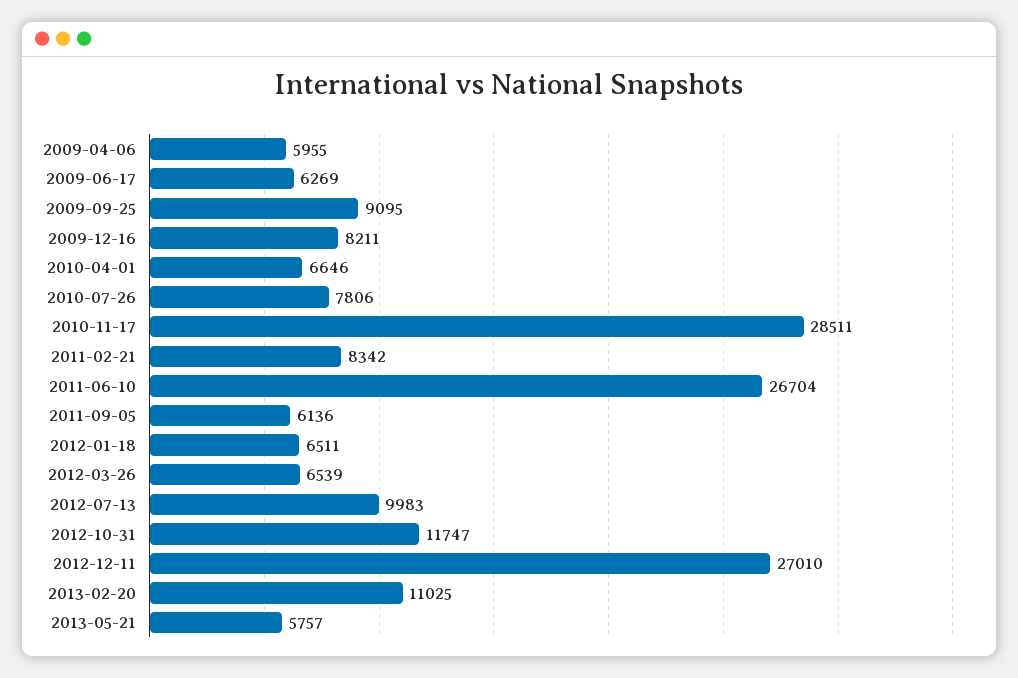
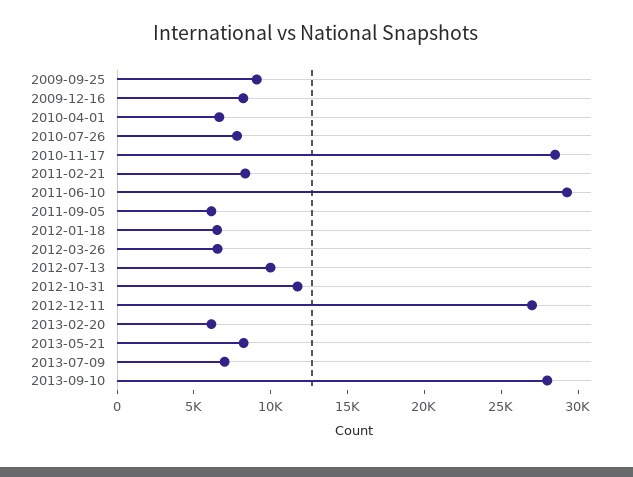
2009-04-06: 5955 -> none
2009-06-17: 6269 -> none
2011-06-10: 26704 -> 29000
2013-02-20: 11025 -> 6000
2013-05-21: 5757 -> 8000
2013-07-09: none -> 7000
2013-09-10: none -> 28000

